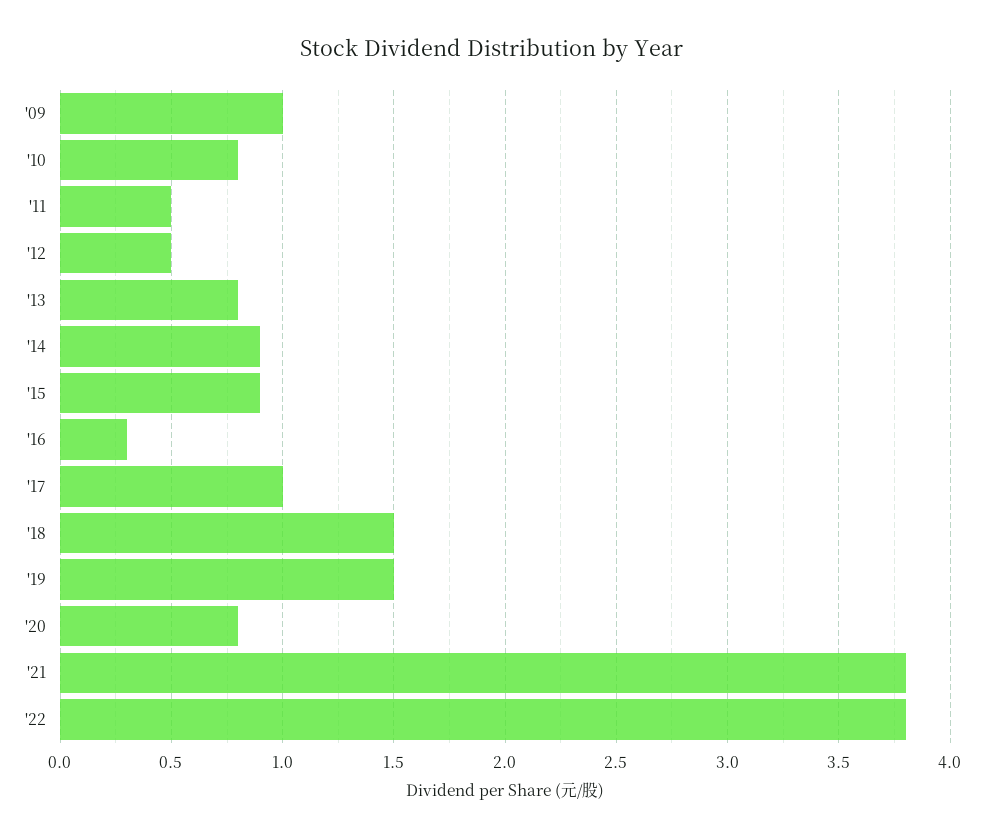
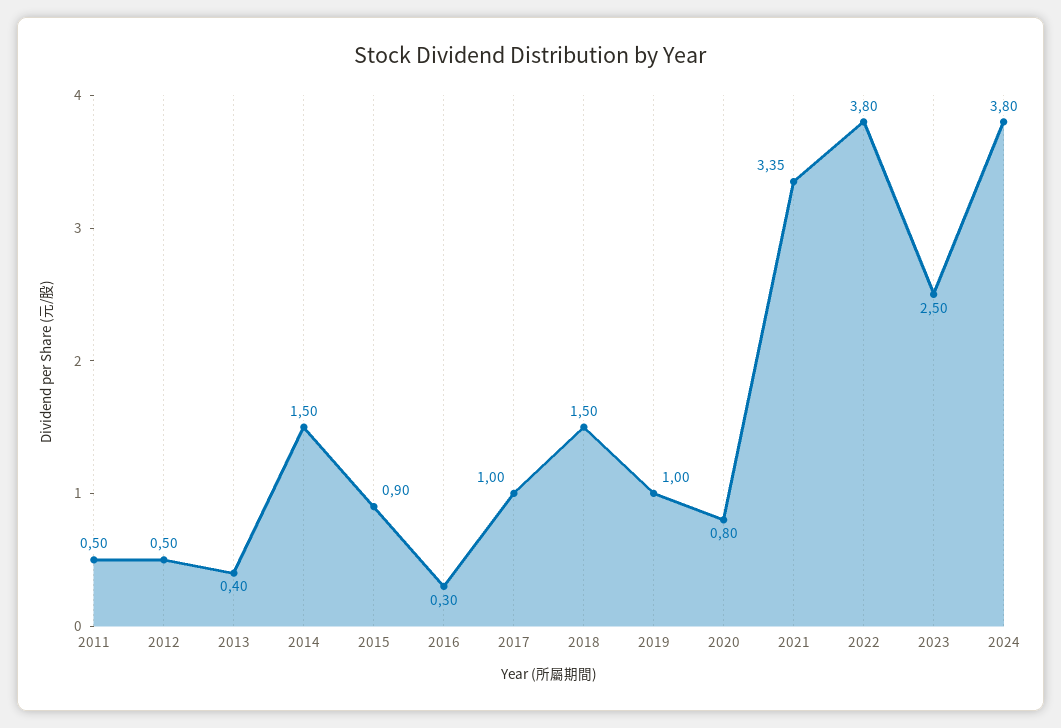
'09: 1 -> none
'10: 0.8 -> none
'13: 0.8 -> 0.4
'14: 0.9 -> 1.5
'19: 1.5 -> 1
'21: 3.8 -> 3.35
2023: none -> 2.5
2024: none -> 3.8

